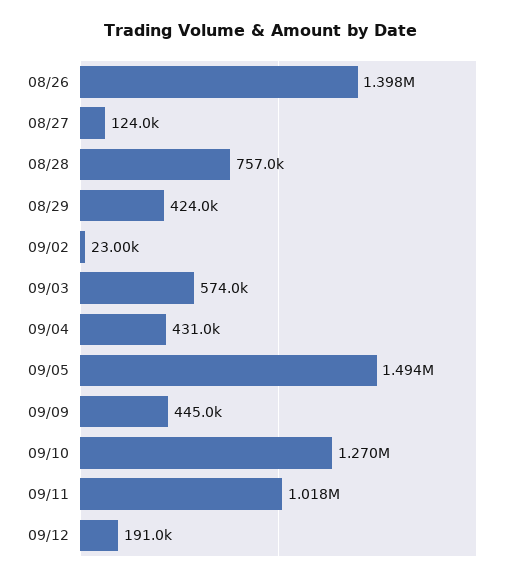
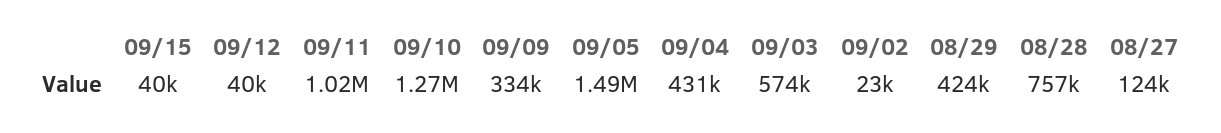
08/26: 1398000 -> none
09/09: 445000 -> 334000
09/12: 191000 -> 40000
09/15: none -> 40000

